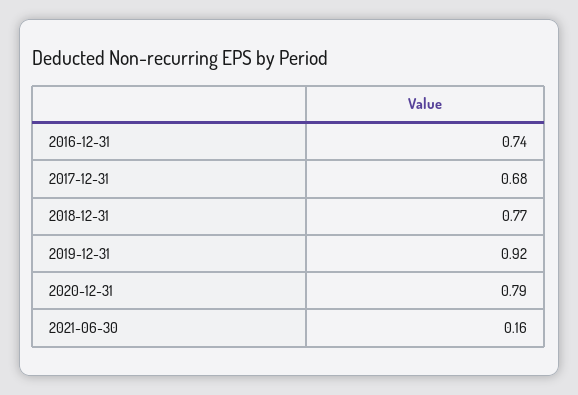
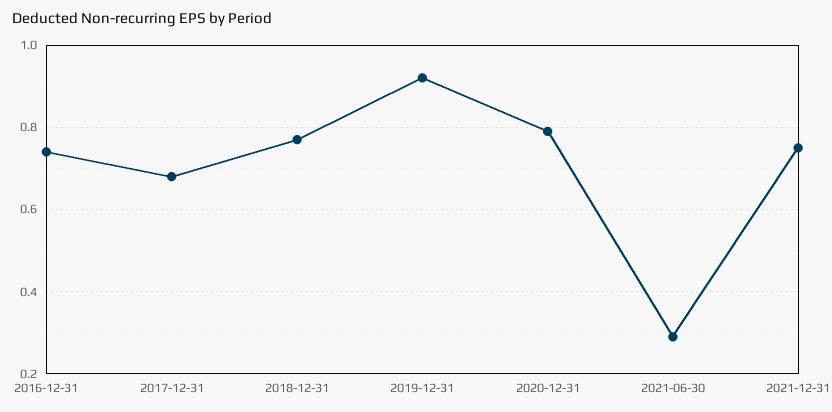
2021-06-30: 0.16 -> 0.3
2021-12-31: none -> 0.75

